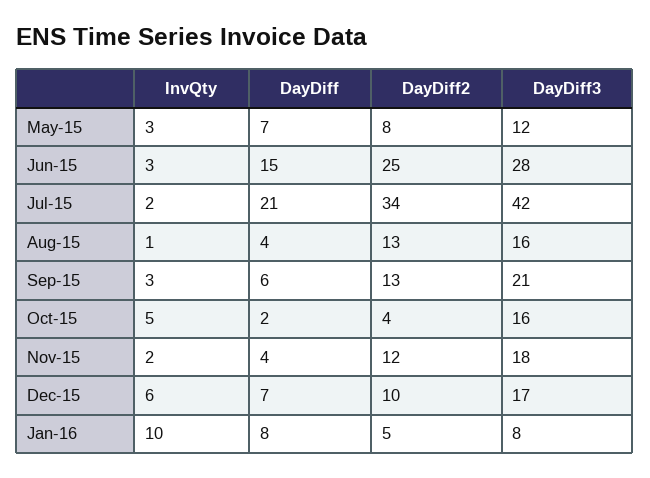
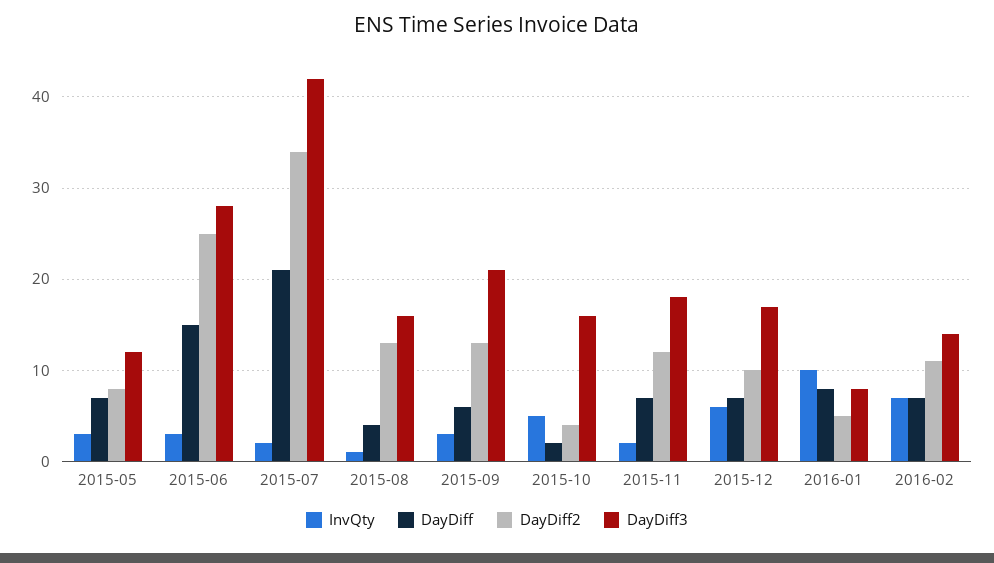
DayDiff, Nov-15: 4 -> 7
InvQty, 2016-02: none -> 7
DayDiff, 2016-02: none -> 7
DayDiff2, 2016-02: none -> 11
DayDiff3, 2016-02: none -> 14

